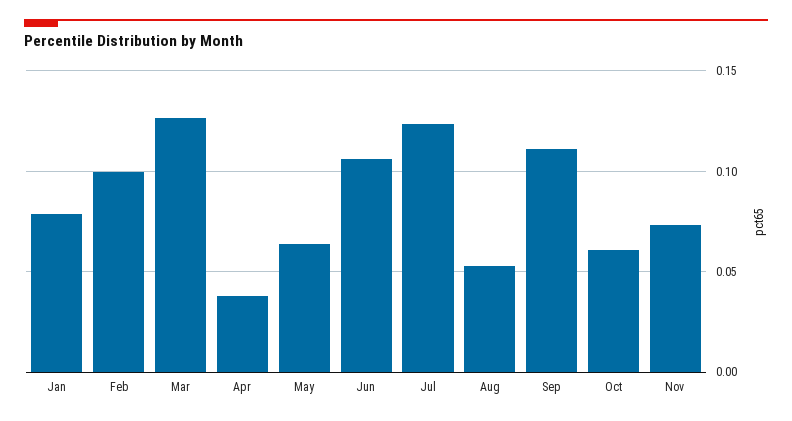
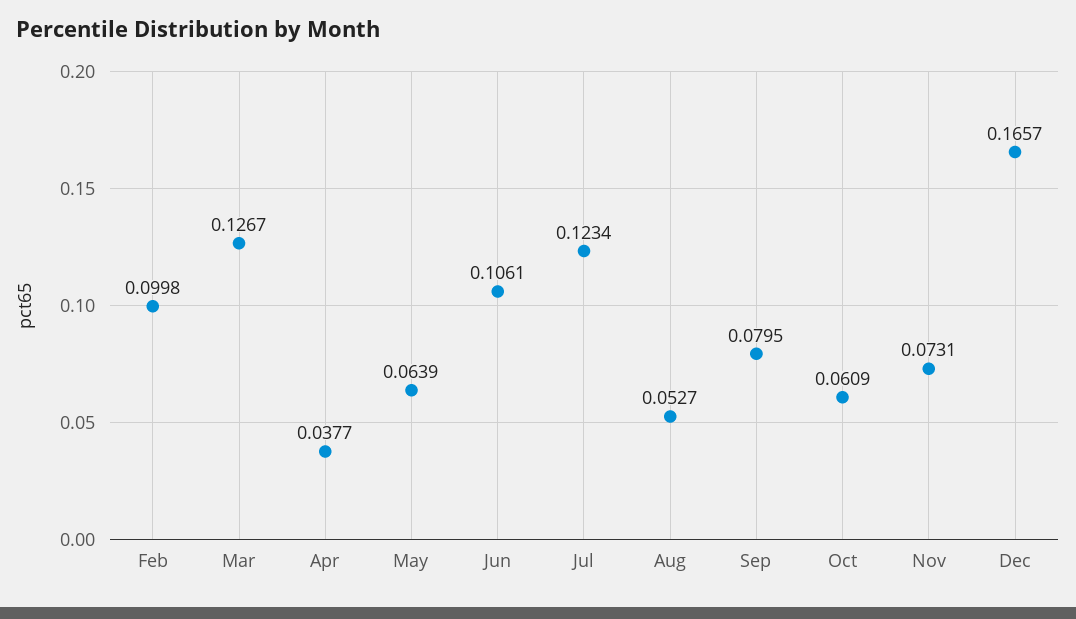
Jan: 0.08 -> none
Sep: 0.11 -> 0.0795
Dec: none -> 0.1657

